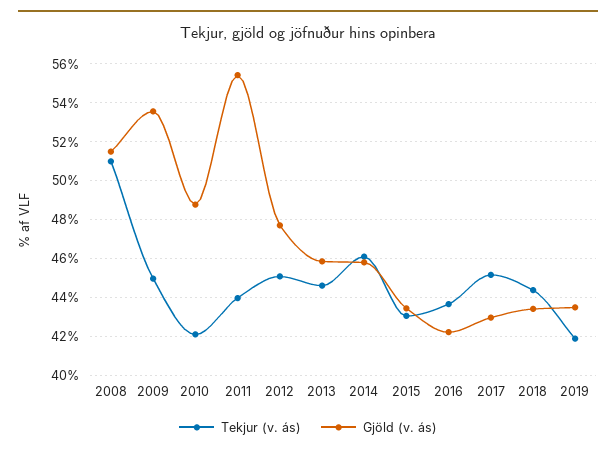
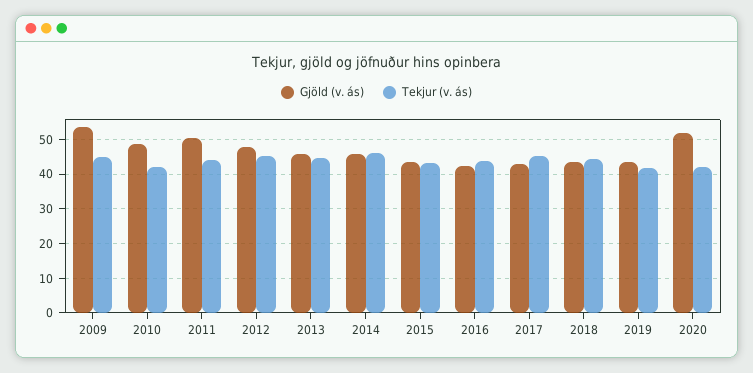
Tekjur (v. ás), 2008: 51 -> none
Gjöld (v. ás), 2008: 51.5 -> none
Gjöld (v. ás), 2011: 55.5 -> 50
Gjöld (v. ás), 2020: none -> 52
Tekjur (v. ás), 2020: none -> 42

